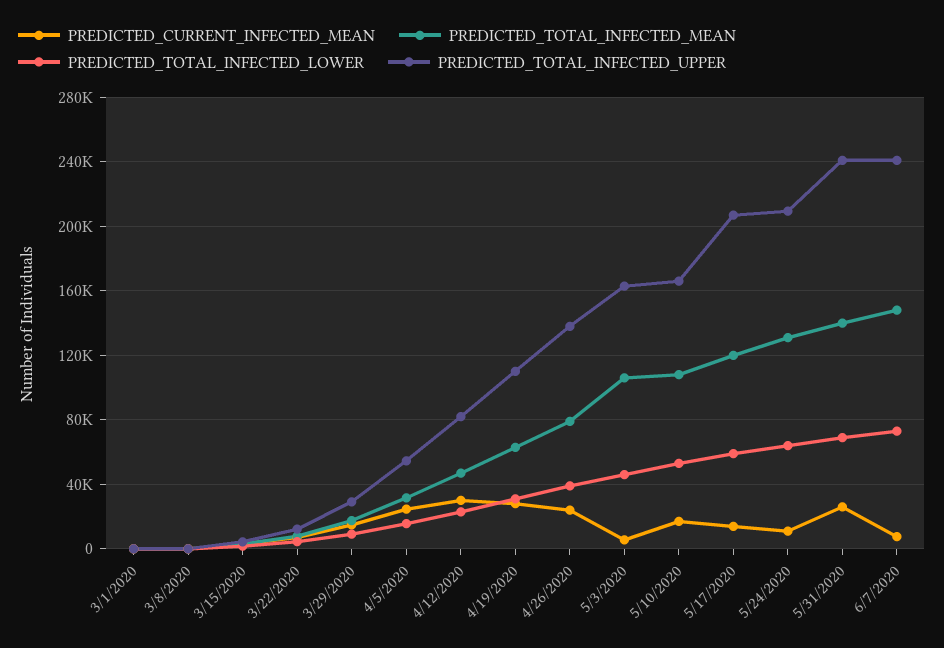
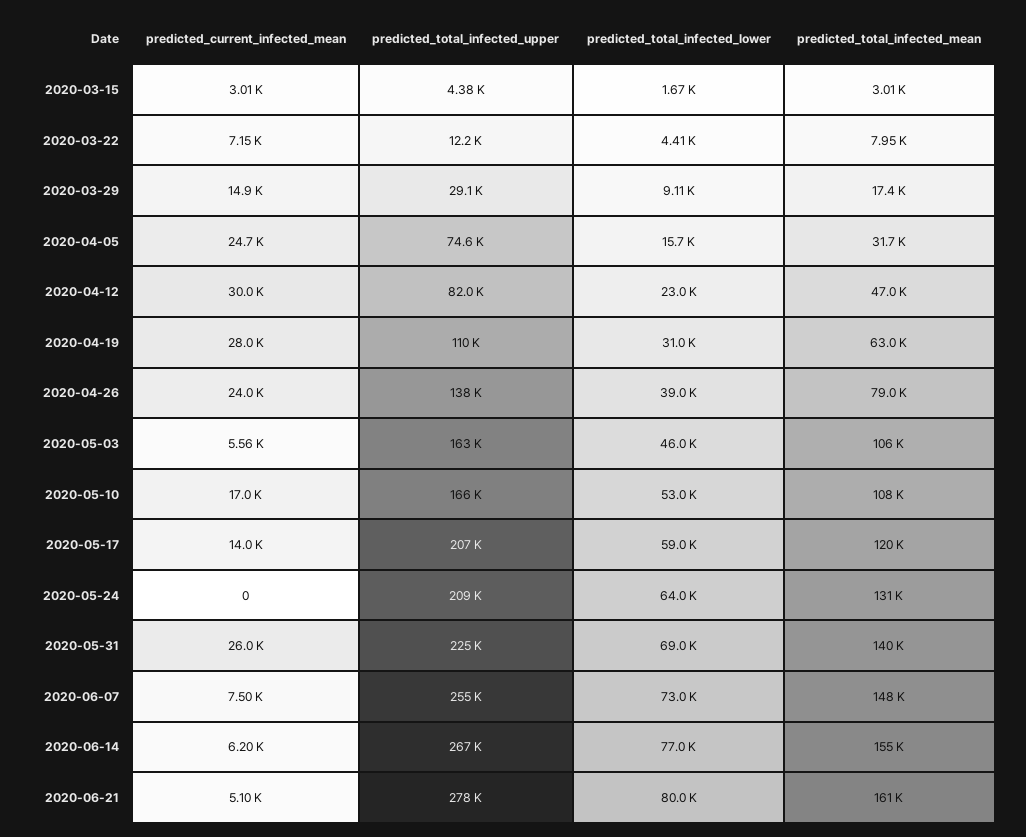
PREDICTED_CURRENT_INFECTED_MEAN, 3/1/2020: 0 -> none
PREDICTED_TOTAL_INFECTED_MEAN, 3/1/2020: 0 -> none
PREDICTED_TOTAL_INFECTED_LOWER, 3/1/2020: 0 -> none
PREDICTED_TOTAL_INFECTED_UPPER, 3/1/2020: 0 -> none
PREDICTED_CURRENT_INFECTED_MEAN, 3/8/2020: 0 -> none
PREDICTED_TOTAL_INFECTED_MEAN, 3/8/2020: 0 -> none
PREDICTED_TOTAL_INFECTED_LOWER, 3/8/2020: 0 -> none
PREDICTED_TOTAL_INFECTED_UPPER, 3/8/2020: 0 -> none
PREDICTED_TOTAL_INFECTED_UPPER, 4/5/2020: 55000 -> 74600
PREDICTED_CURRENT_INFECTED_MEAN, 5/24/2020: 10000 -> 0
PREDICTED_TOTAL_INFECTED_UPPER, 5/31/2020: 240000 -> 225000
PREDICTED_TOTAL_INFECTED_UPPER, 6/7/2020: 240000 -> 255000
PREDICTED_CURRENT_INFECTED_MEAN, 2020-06-14: none -> 6200
PREDICTED_TOTAL_INFECTED_UPPER, 2020-06-14: none -> 267000
PREDICTED_TOTAL_INFECTED_LOWER, 2020-06-14: none -> 77000
PREDICTED_TOTAL_INFECTED_MEAN, 2020-06-14: none -> 155000
PREDICTED_CURRENT_INFECTED_MEAN, 2020-06-21: none -> 5100
PREDICTED_TOTAL_INFECTED_UPPER, 2020-06-21: none -> 278000
PREDICTED_TOTAL_INFECTED_LOWER, 2020-06-21: none -> 80000
PREDICTED_TOTAL_INFECTED_MEAN, 2020-06-21: none -> 161000

